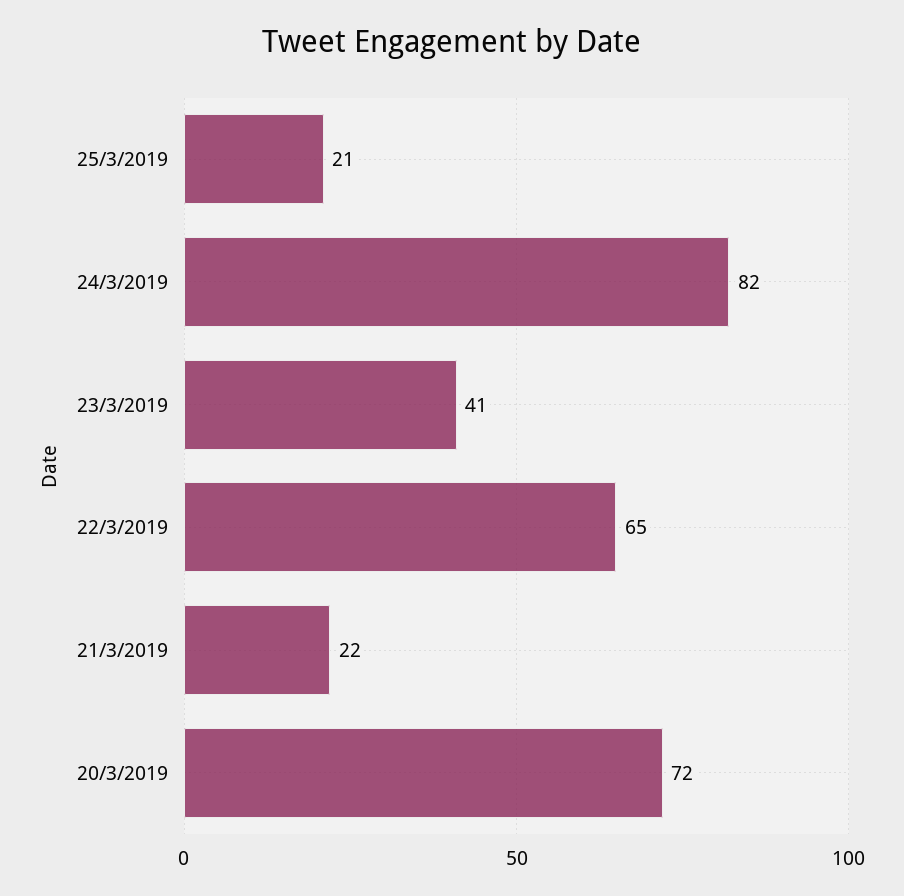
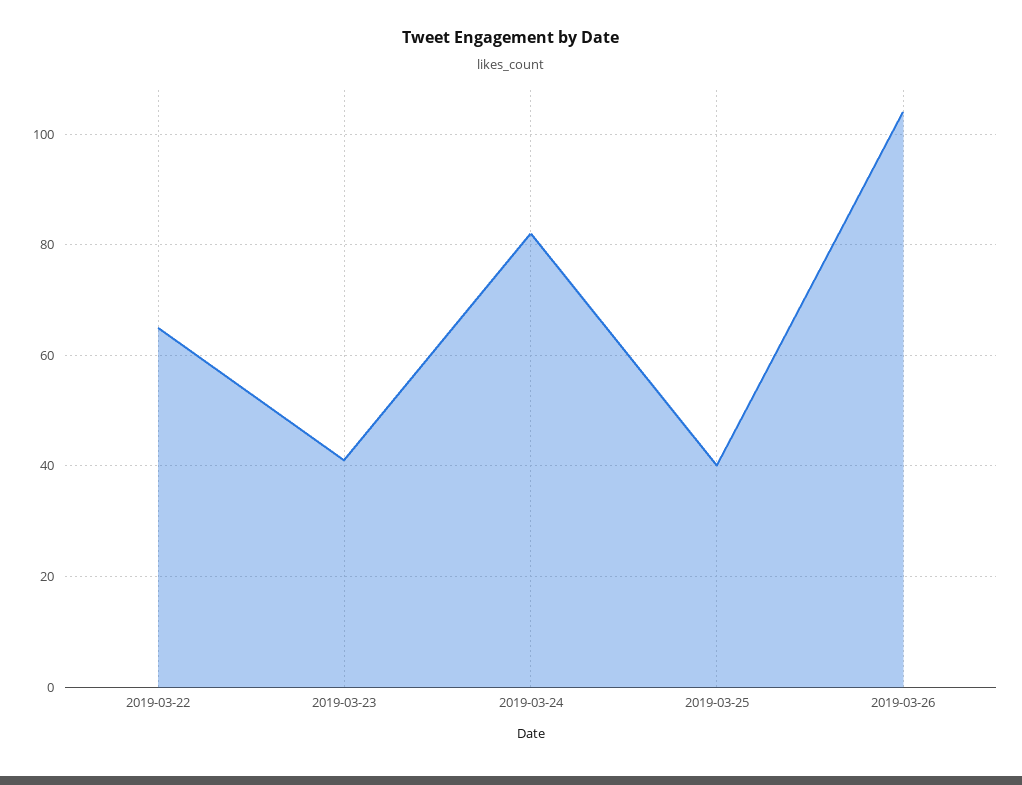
25/3/2019: 21 -> 40
21/3/2019: 22 -> none
20/3/2019: 72 -> none
2019-03-26: none -> 105

